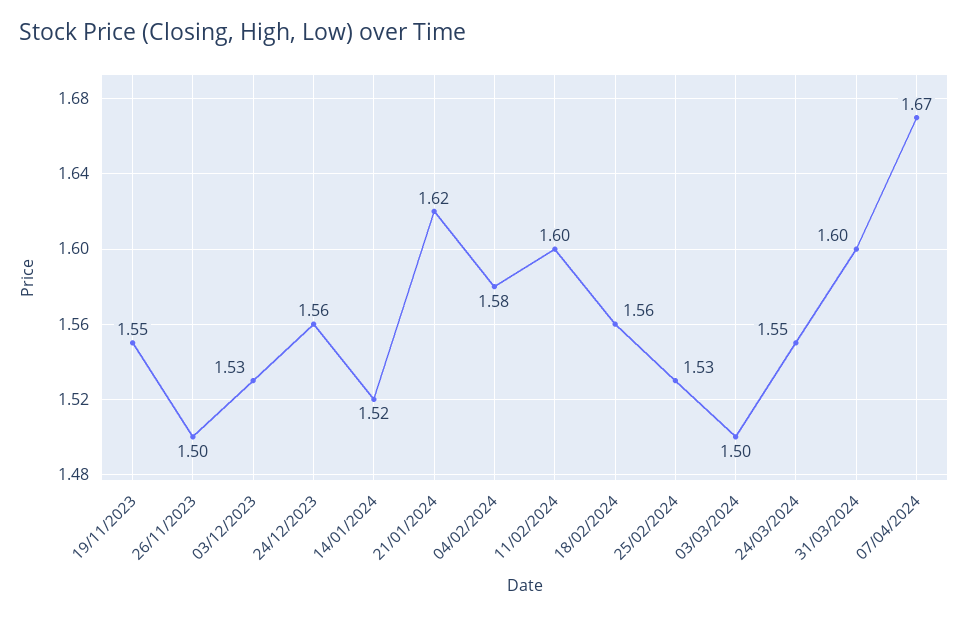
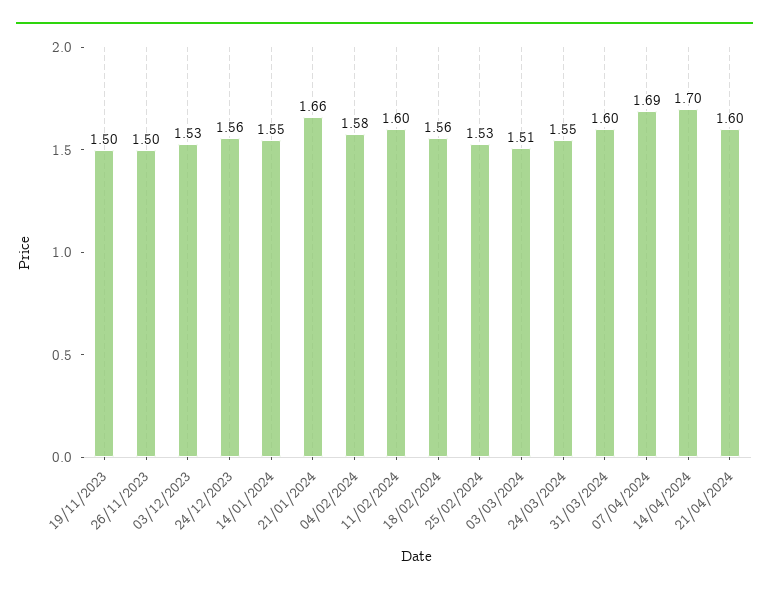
19/11/2023: 1.55 -> 1.5
14/01/2024: 1.52 -> 1.55
21/01/2024: 1.62 -> 1.66
03/03/2024: 1.5 -> 1.51
07/04/2024: 1.67 -> 1.69
14/04/2024: none -> 1.7
21/04/2024: none -> 1.6

